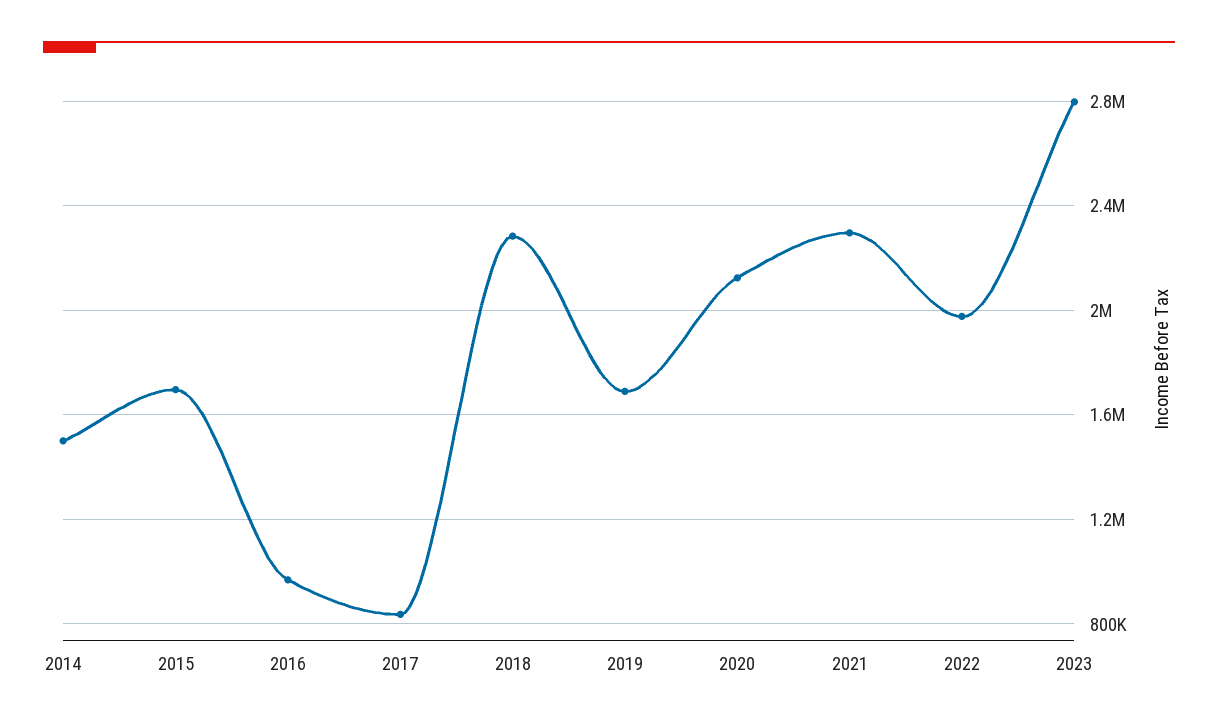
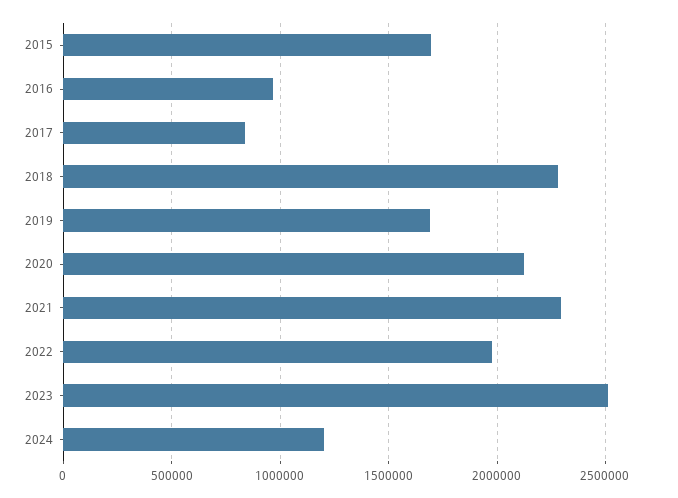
2014: 1500000 -> none
2023: 2800000 -> 2500000
2024: none -> 1200000

